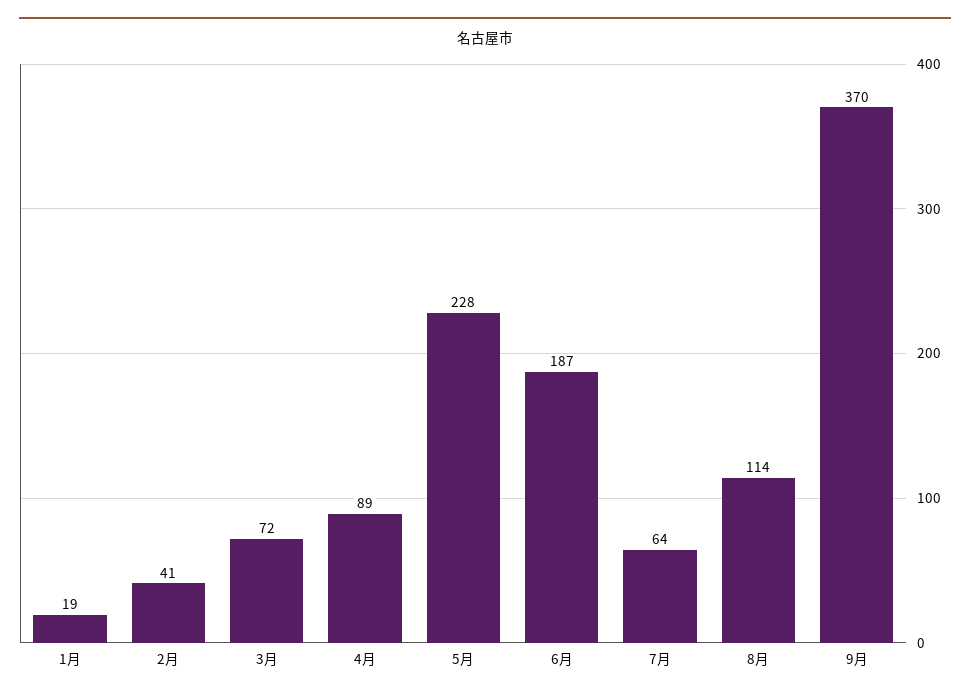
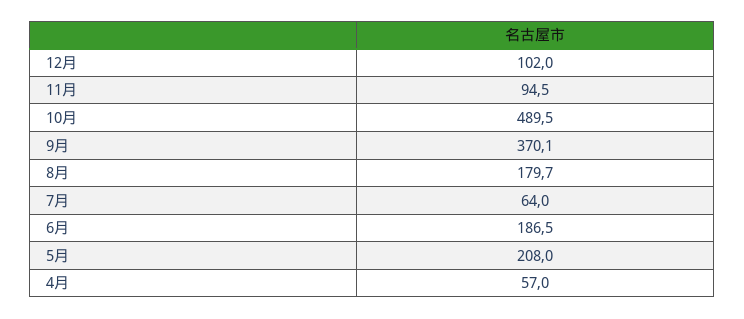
1月: 19 -> none
2月: 41 -> none
3月: 72 -> none
4月: 89 -> 57
5月: 228 -> 208
8月: 114 -> 179.7
12月: none -> 102
11月: none -> 94.5
10月: none -> 489.5

